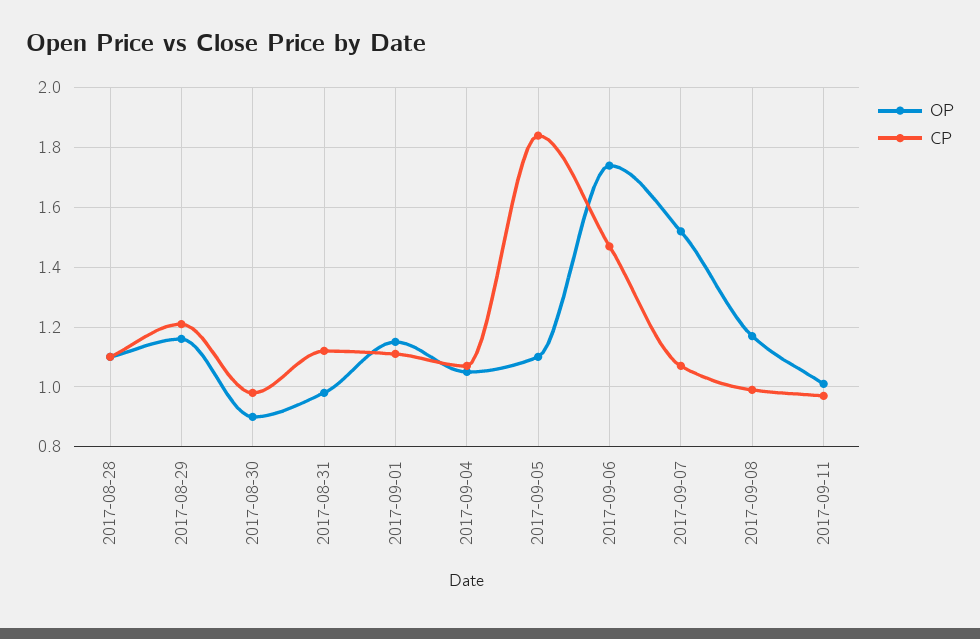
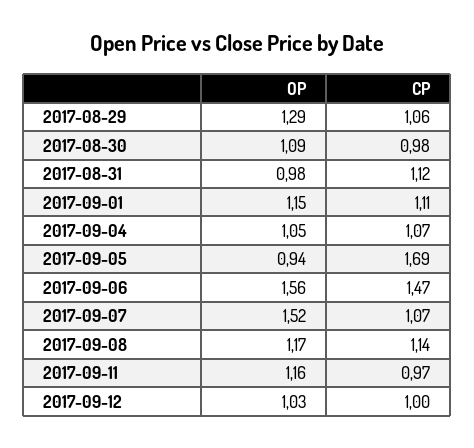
OP, 2017-08-28: 1.1 -> none
CP, 2017-08-28: 1.1 -> none
OP, 2017-08-29: 1.15 -> 1.29
CP, 2017-08-29: 1.2 -> 1.06
OP, 2017-08-30: 0.9 -> 1.09
OP, 2017-09-05: 1.1 -> 0.94
CP, 2017-09-05: 1.85 -> 1.69
OP, 2017-09-06: 1.75 -> 1.56
CP, 2017-09-08: 1 -> 1.14
OP, 2017-09-11: 1 -> 1.16
OP, 2017-09-12: none -> 1.03
CP, 2017-09-12: none -> 1

